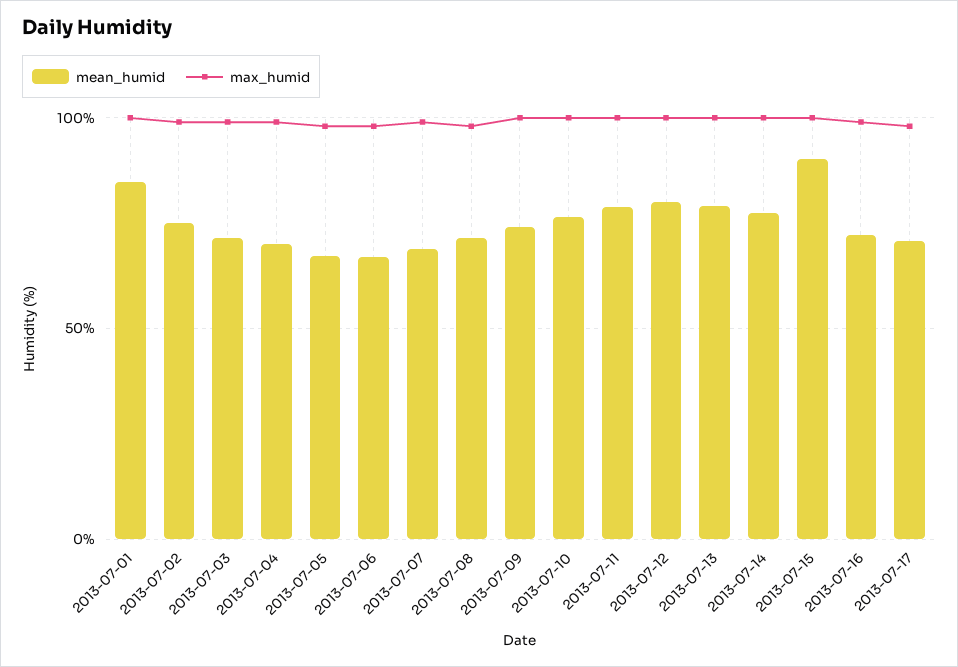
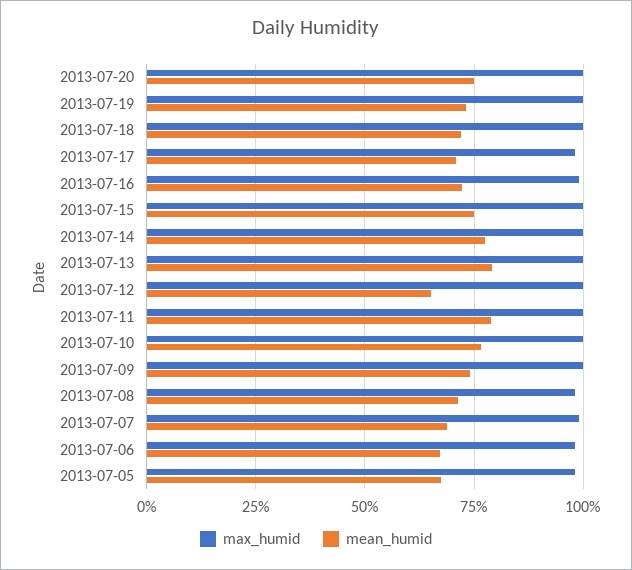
mean_humid, 2013-07-01: 85 -> none
max_humid, 2013-07-01: 100 -> none
mean_humid, 2013-07-02: 75 -> none
max_humid, 2013-07-02: 100 -> none
mean_humid, 2013-07-03: 70 -> none
max_humid, 2013-07-03: 100 -> none
mean_humid, 2013-07-04: 70 -> none
max_humid, 2013-07-04: 100 -> none
mean_humid, 2013-07-12: 80 -> 65
mean_humid, 2013-07-15: 90 -> 75
max_humid, 2013-07-20: none -> 100
mean_humid, 2013-07-20: none -> 75
max_humid, 2013-07-19: none -> 100
mean_humid, 2013-07-19: none -> 72.5
max_humid, 2013-07-18: none -> 100
mean_humid, 2013-07-18: none -> 72.5

